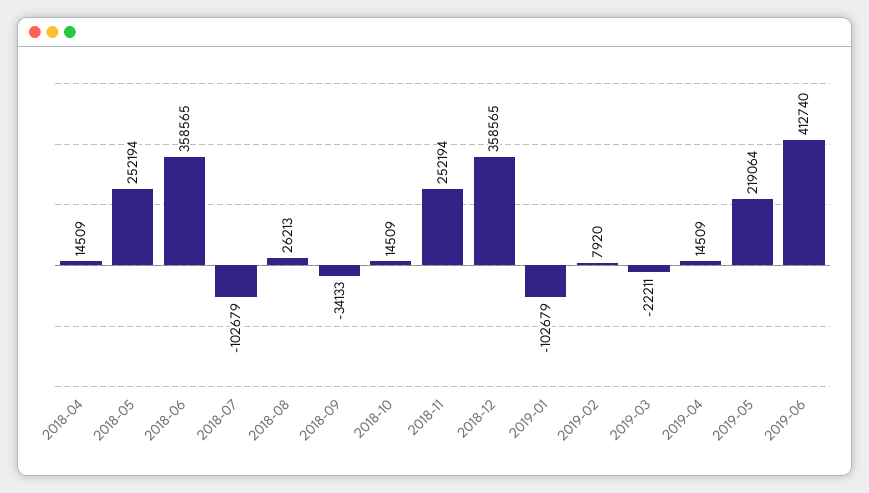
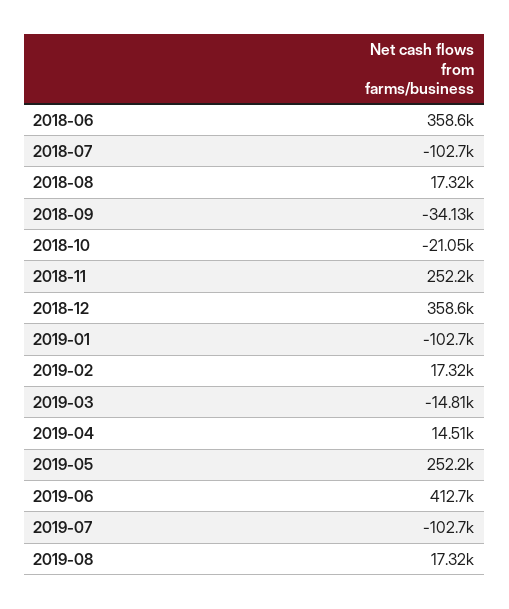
2018-04: 14509 -> none
2018-05: 252194 -> none
2018-08: 26213 -> 17320
2018-10: 14509 -> -21050
2019-02: 7920 -> 17320
2019-03: -22211 -> -14810
2019-05: 219064 -> 252200
2019-07: none -> -102700
2019-08: none -> 17320

